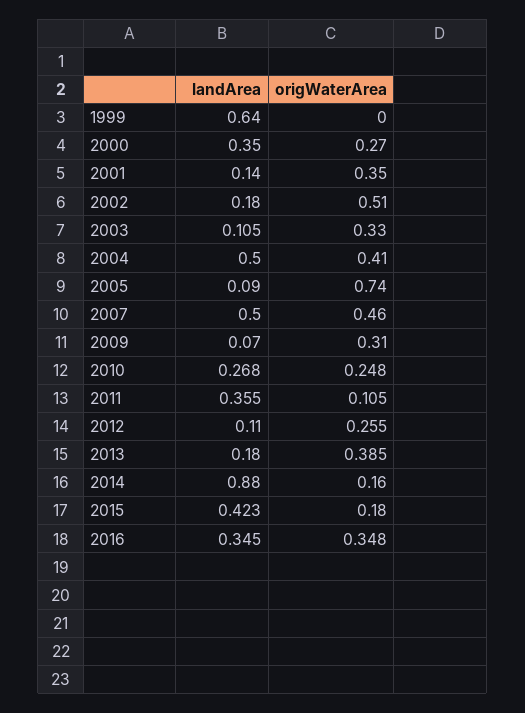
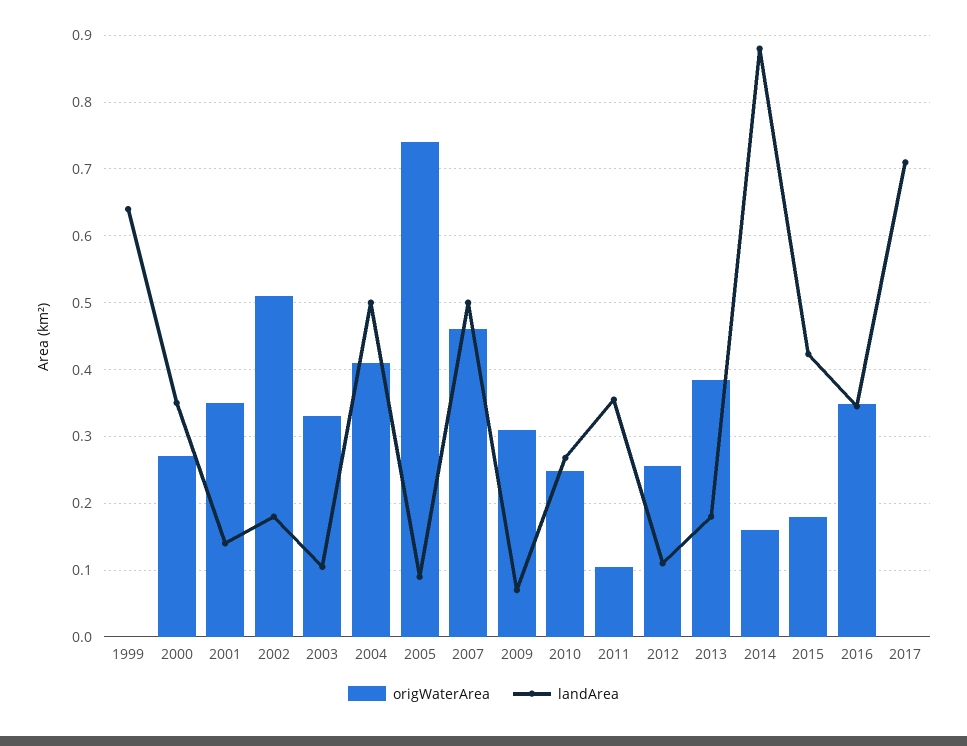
origWaterArea, 2017: none -> 0
landArea, 2017: none -> 0.71

